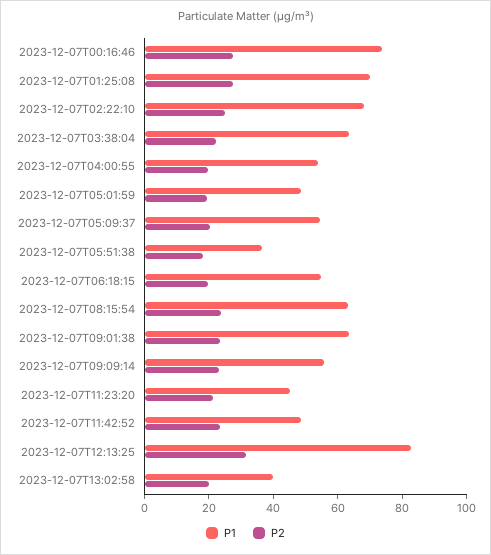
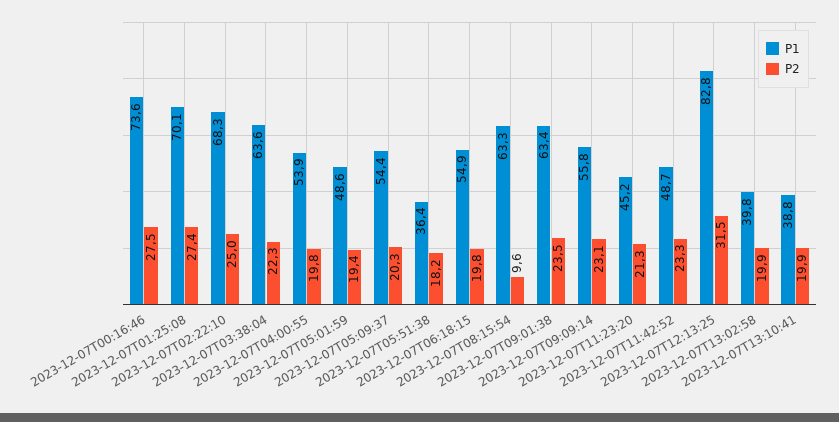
P2, 2023-12-07T08:15:54: 25 -> 9.6
P1, 2023-12-07T13:10:41: none -> 38.8
P2, 2023-12-07T13:10:41: none -> 19.9

